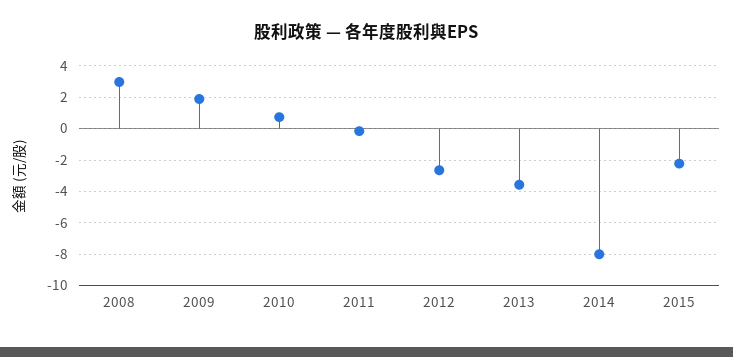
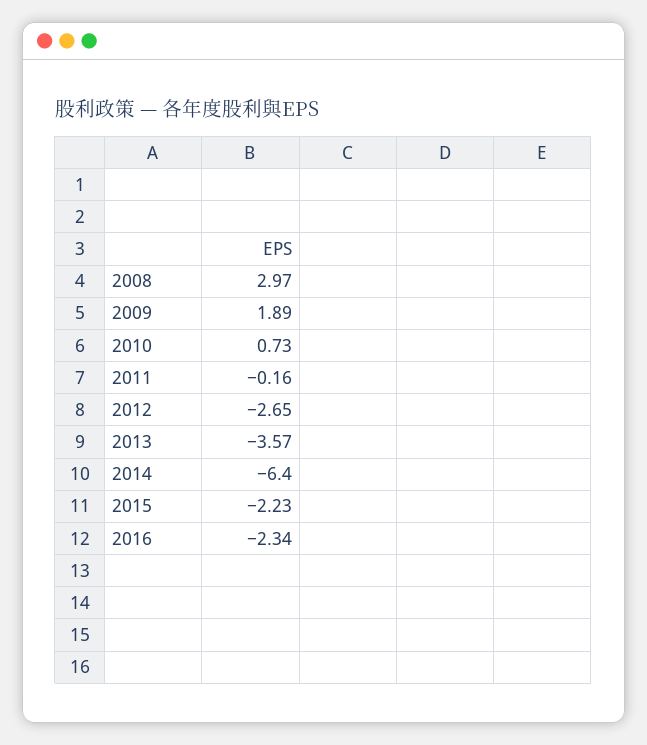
2014: -8 -> -6.4
2016: none -> -2.34

